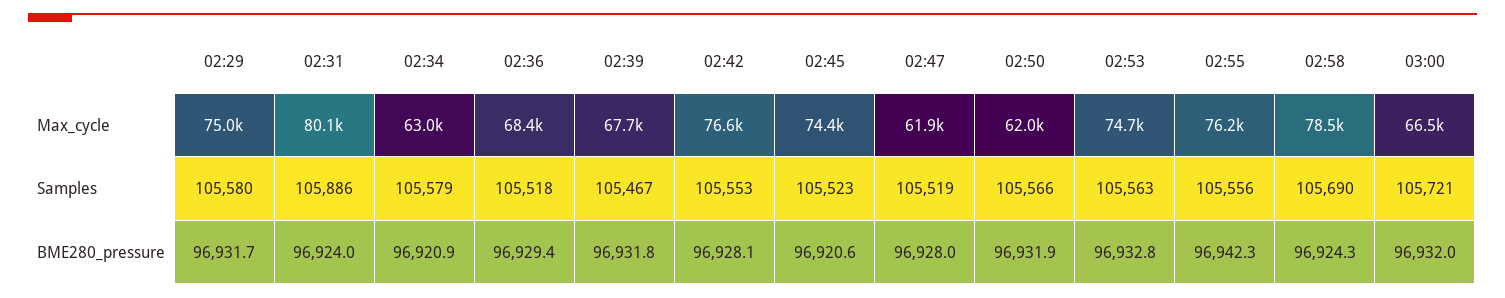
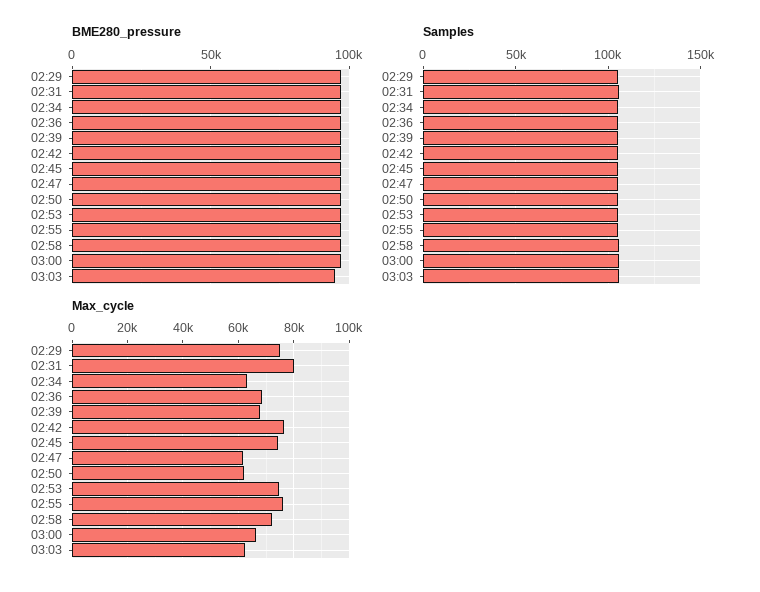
Max_cycle, 02:58: 78500 -> 72500
BME280_pressure, 03:03: none -> 95000
Samples, 03:03: none -> 105000
Max_cycle, 03:03: none -> 62500

